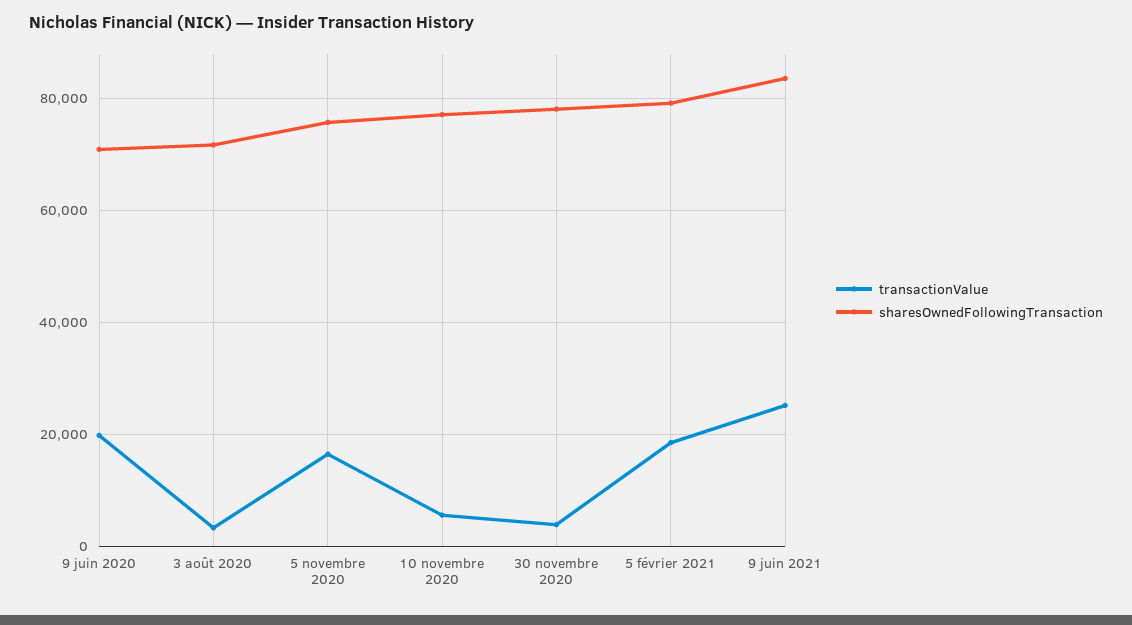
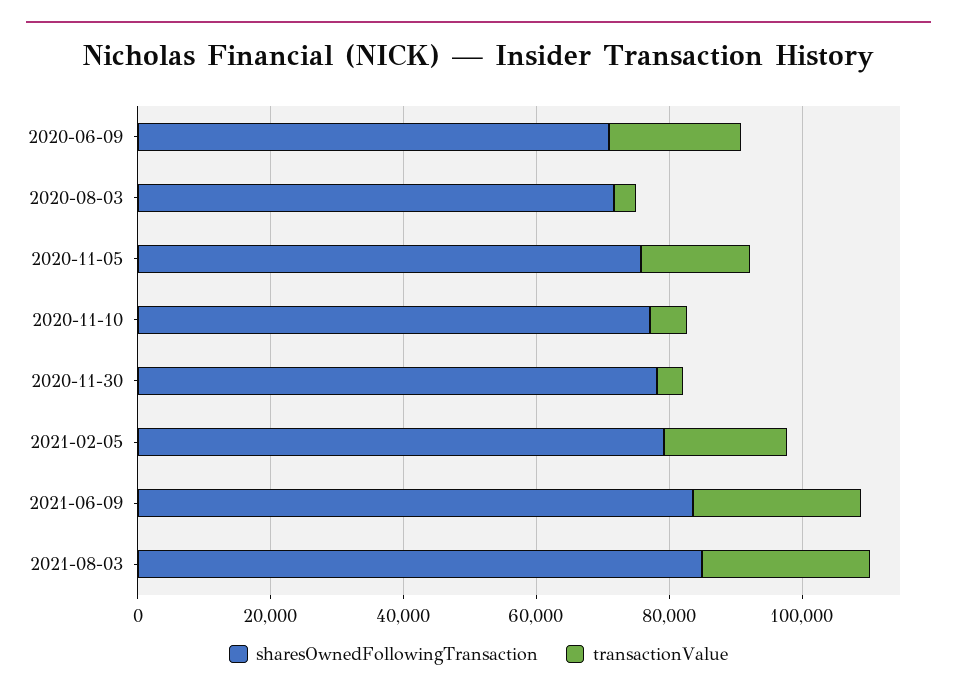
sharesOwnedFollowingTransaction, 2021-08-03: none -> 85000
transactionValue, 2021-08-03: none -> 25000

